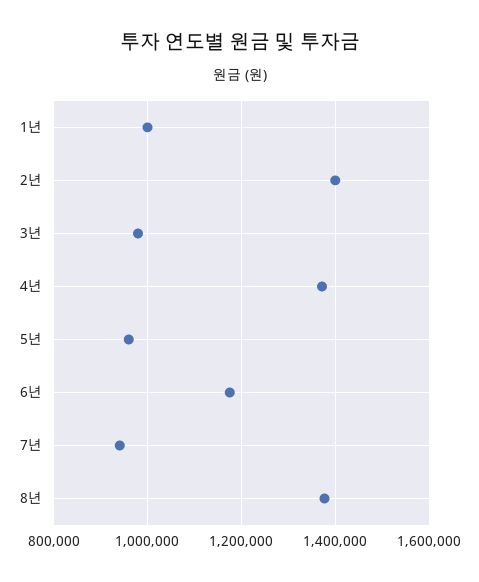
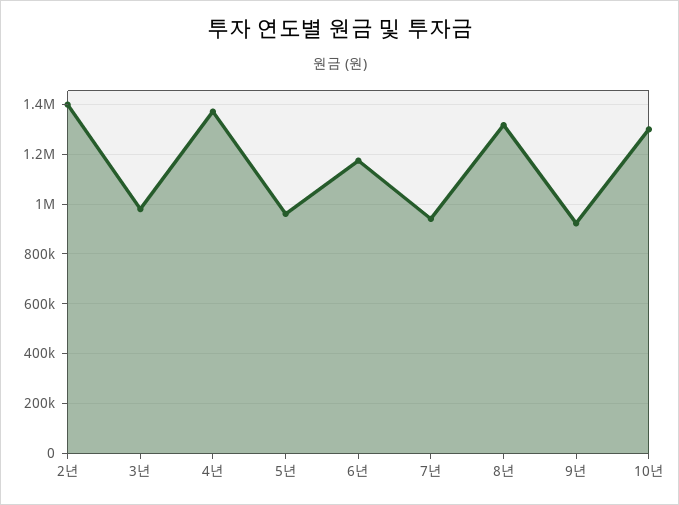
1년: 1000000 -> none
8년: 1380000 -> 1325000
9년: none -> 925000
10년: none -> 1300000

